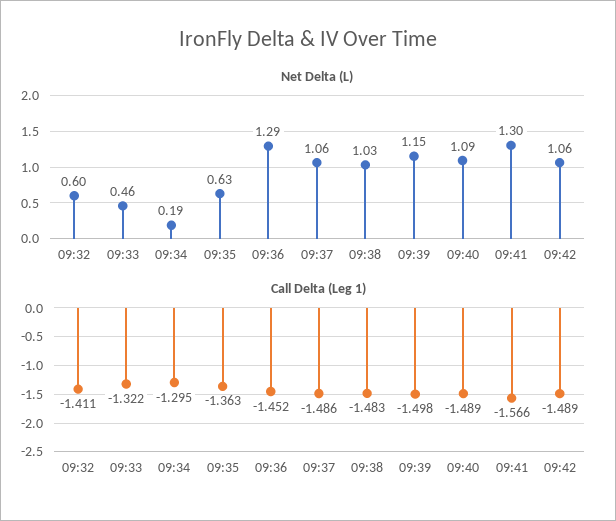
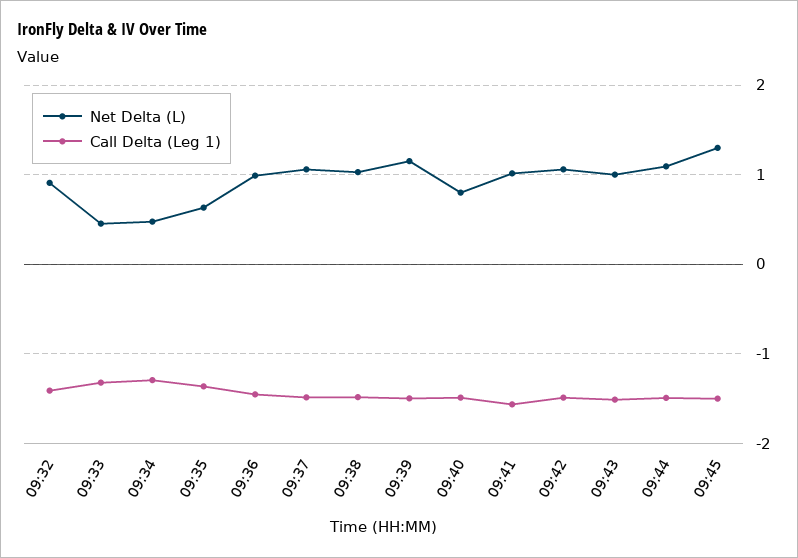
Net Delta (L), 09:32: 0.6 -> 0.9
Net Delta (L), 09:34: 0.19 -> 0.5
Net Delta (L), 09:36: 1.29 -> 1
Net Delta (L), 09:40: 1.09 -> 0.8
Net Delta (L), 09:41: 1.3 -> 1
Net Delta (L), 09:43: none -> 1
Call Delta (Leg 1), 09:43: none -> -1.5
Net Delta (L), 09:44: none -> 1.1
Call Delta (Leg 1), 09:44: none -> -1.5
Net Delta (L), 09:45: none -> 1.3
Call Delta (Leg 1), 09:45: none -> -1.5

